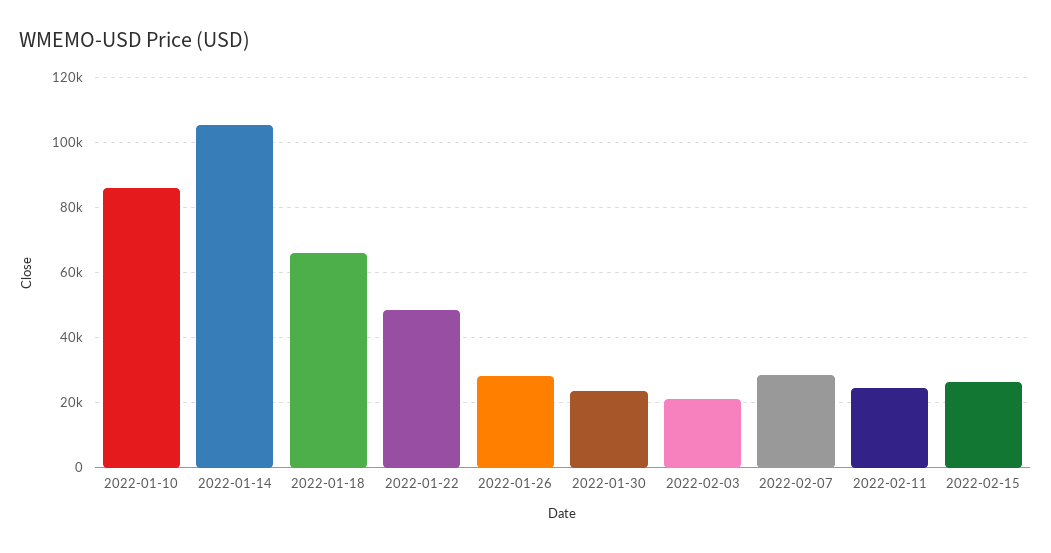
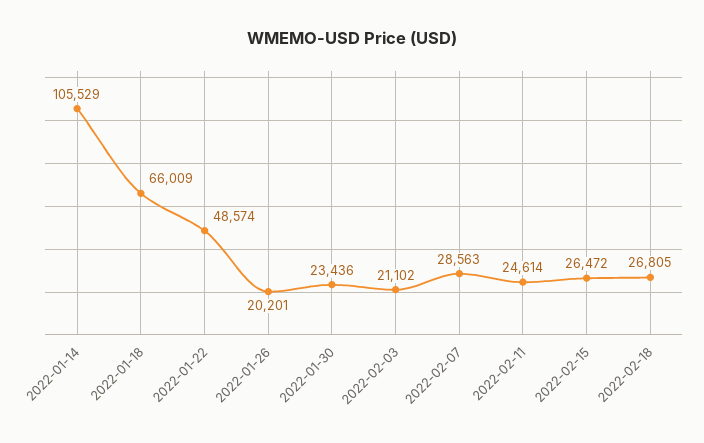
2022-01-10: 86000 -> none
2022-01-26: 28000 -> 20201
2022-02-18: none -> 26805

